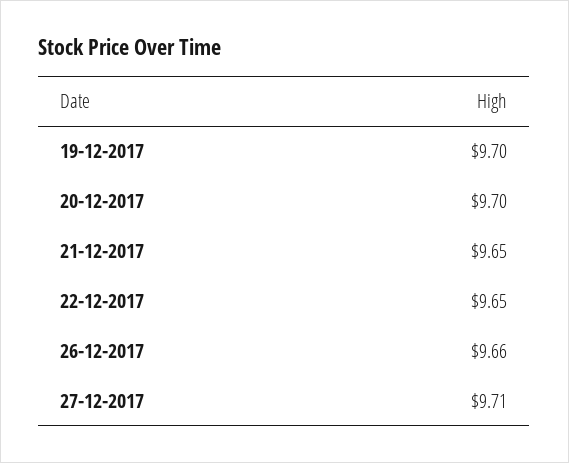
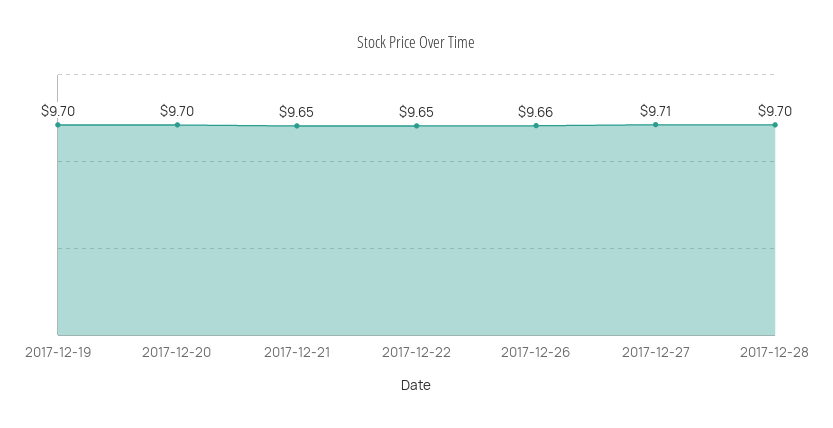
2017-12-28: none -> 9.7

